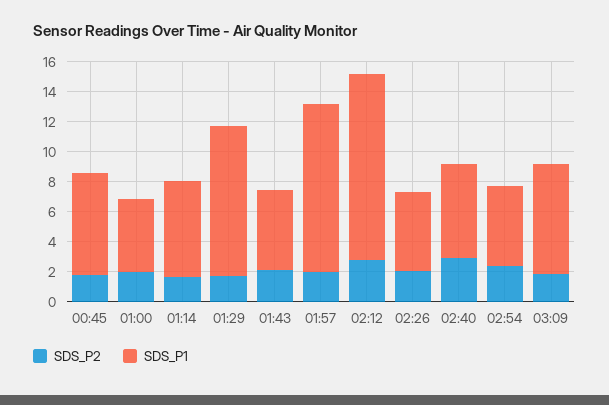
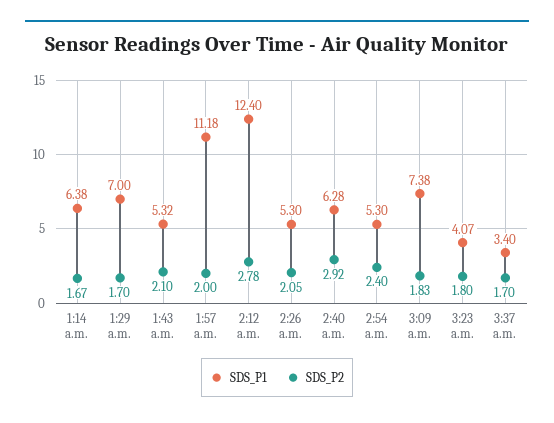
SDS_P2, 00:45: 2 -> none
SDS_P1, 00:45: 7 -> none
SDS_P2, 01:00: 2 -> none
SDS_P1, 01:00: 5 -> none
SDS_P1, 01:29: 10 -> 7
SDS_P1, 3:23 a.m.: none -> 4.07
SDS_P2, 3:23 a.m.: none -> 1.8
SDS_P1, 3:37 a.m.: none -> 3.4
SDS_P2, 3:37 a.m.: none -> 1.7

